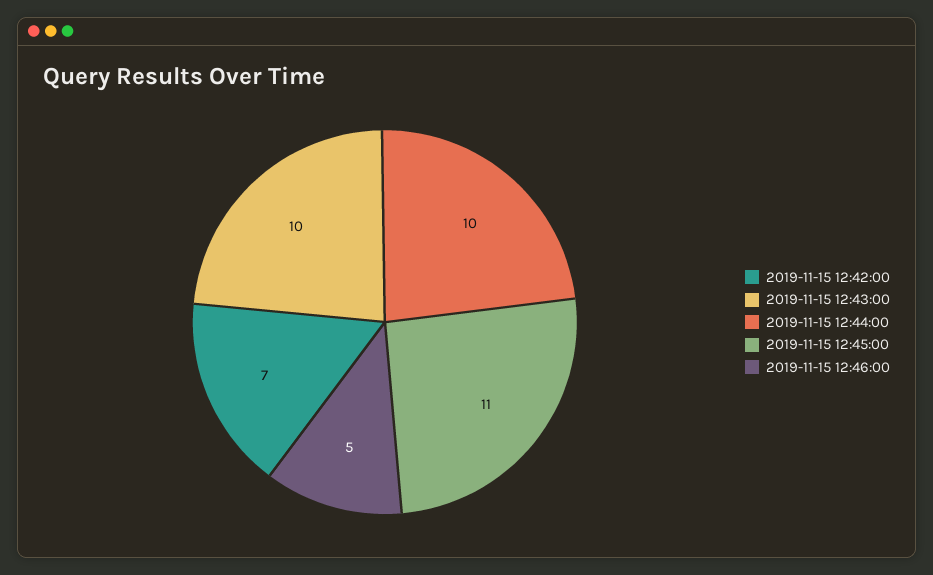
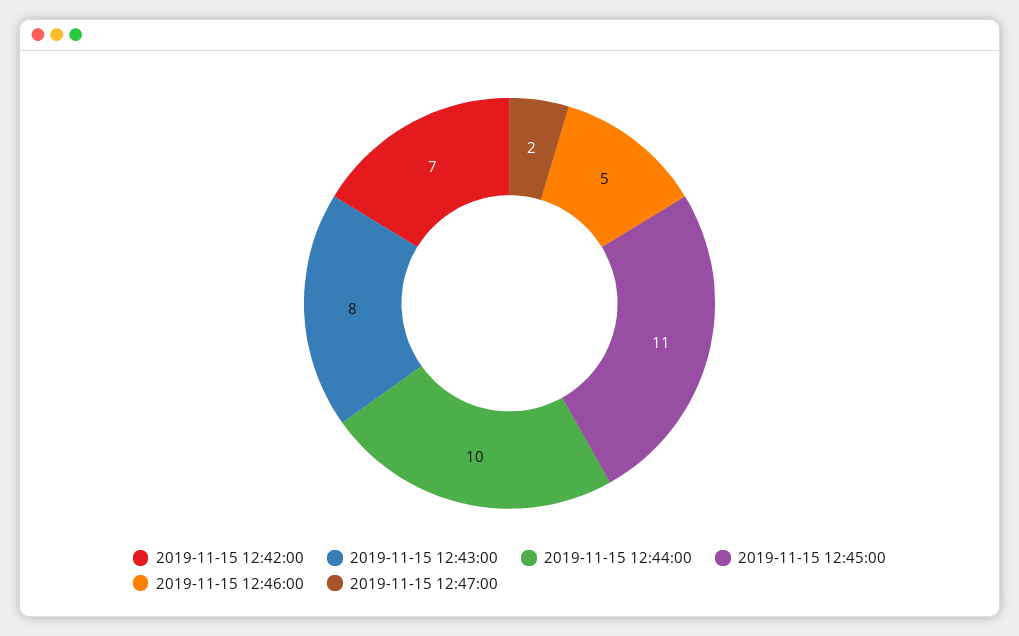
2019-11-15 12:43:00: 10 -> 8
2019-11-15 12:47:00: none -> 2

